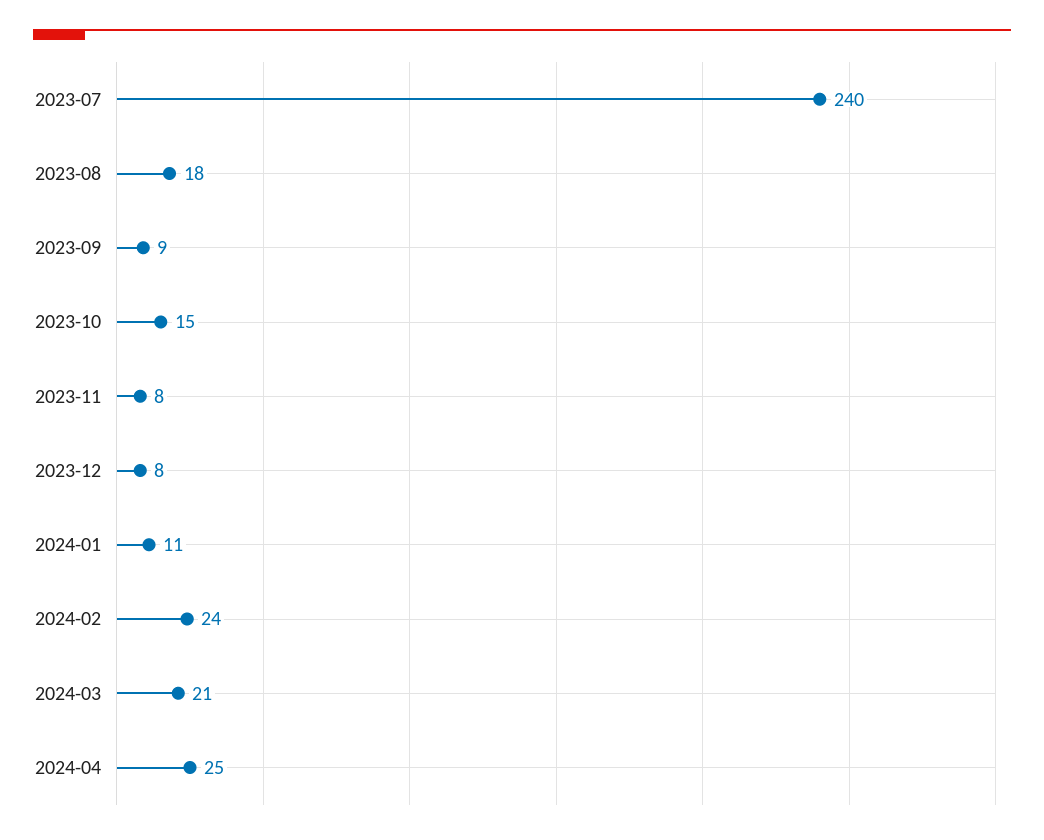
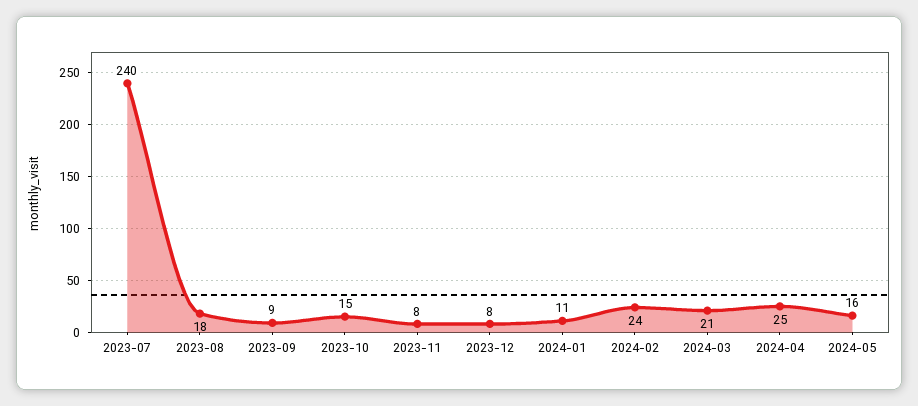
2024-05: none -> 16

